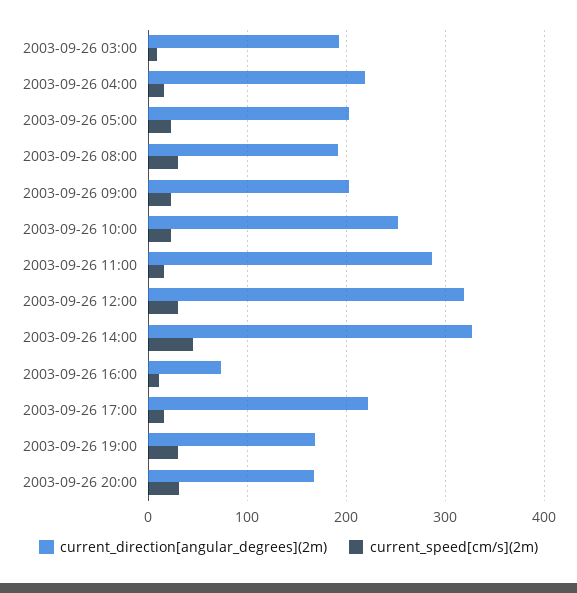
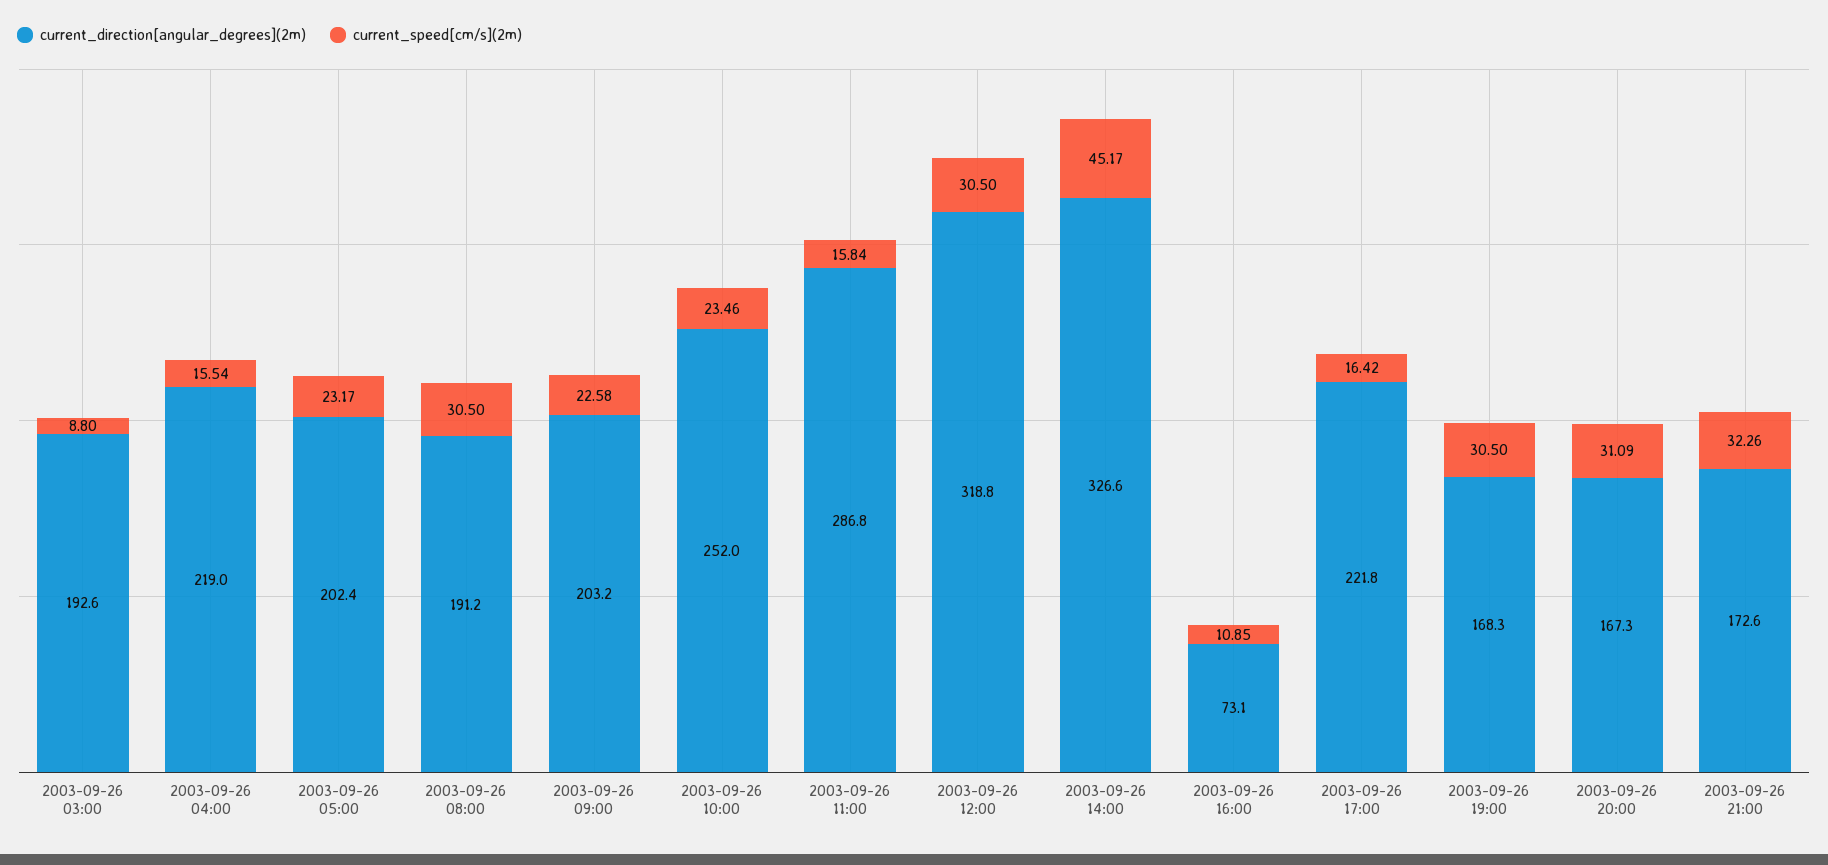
current_direction[angular_degrees](2m), 2003-09-26 21:00: none -> 172.6
current_speed[cm/s](2m), 2003-09-26 21:00: none -> 32.26

